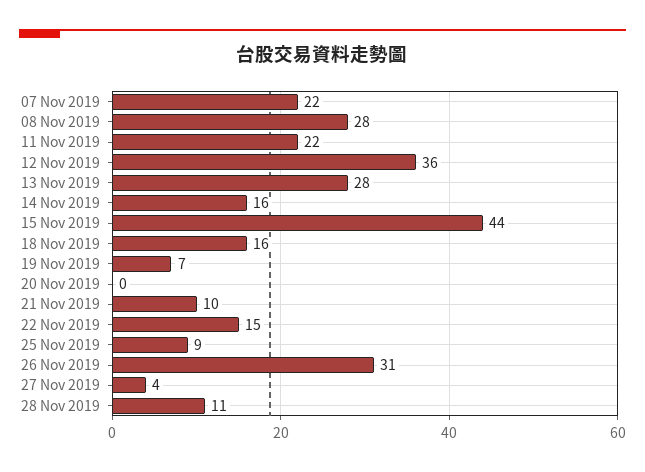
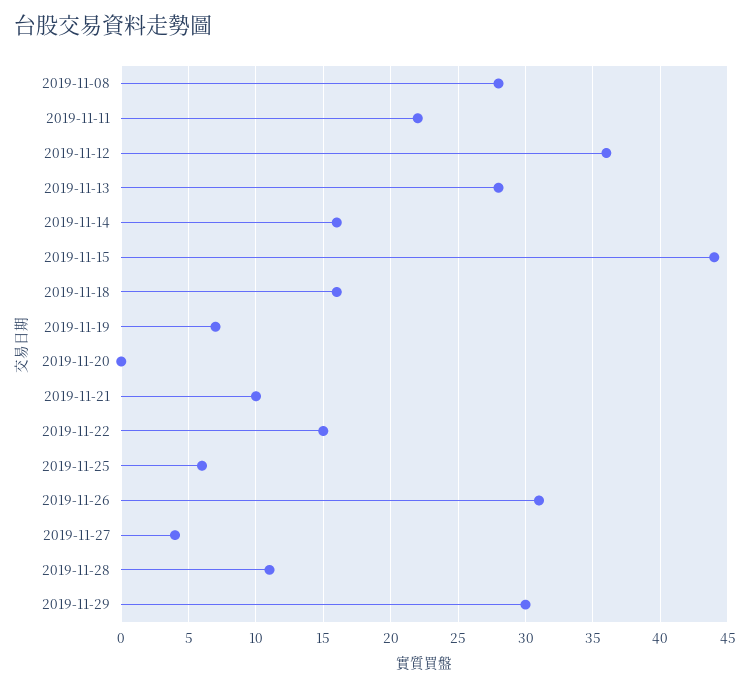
07 Nov 2019: 22 -> none
25 Nov 2019: 9 -> 6
2019-11-29: none -> 30

